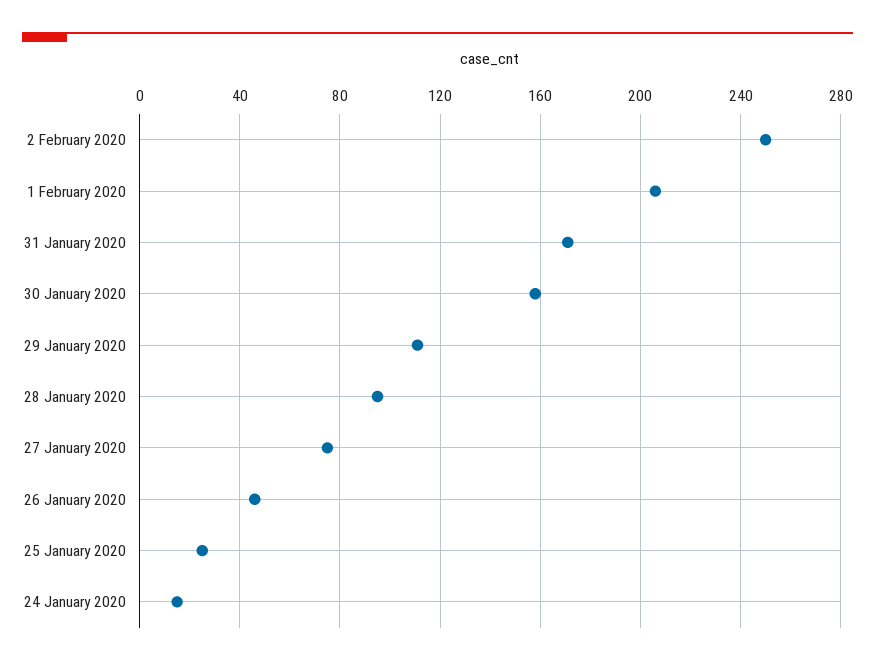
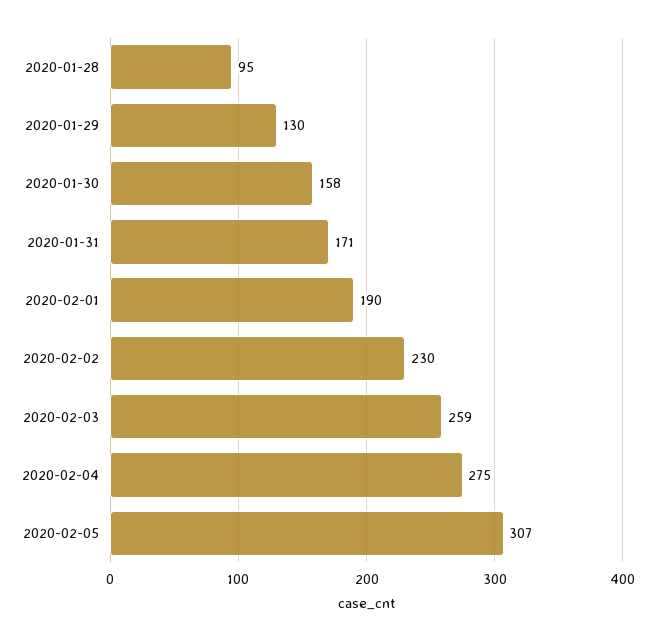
2 February 2020: 250 -> 230
1 February 2020: 205 -> 190
29 January 2020: 110 -> 130
27 January 2020: 75 -> none
26 January 2020: 45 -> none
25 January 2020: 25 -> none
24 January 2020: 15 -> none
2020-02-03: none -> 259
2020-02-04: none -> 275
2020-02-05: none -> 307

